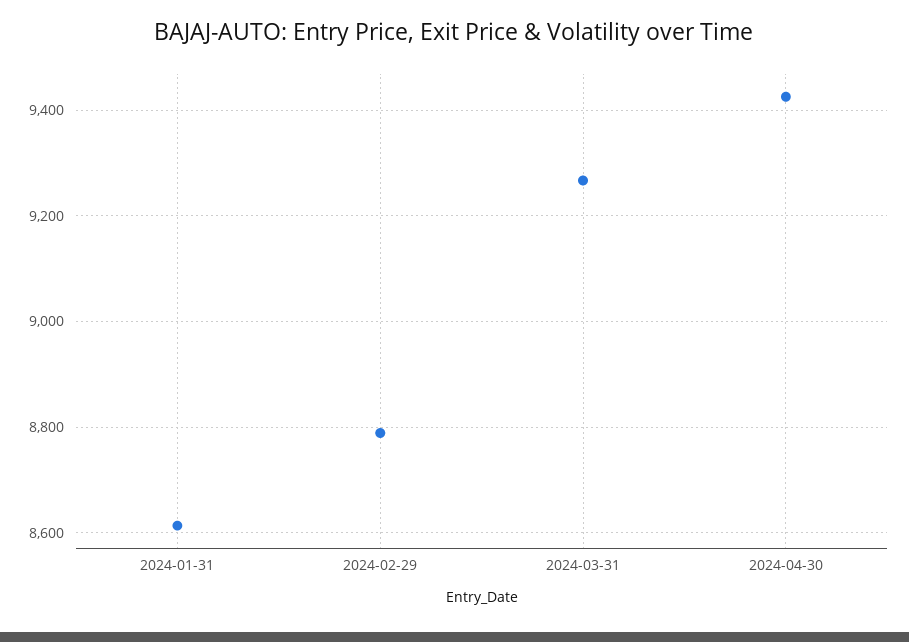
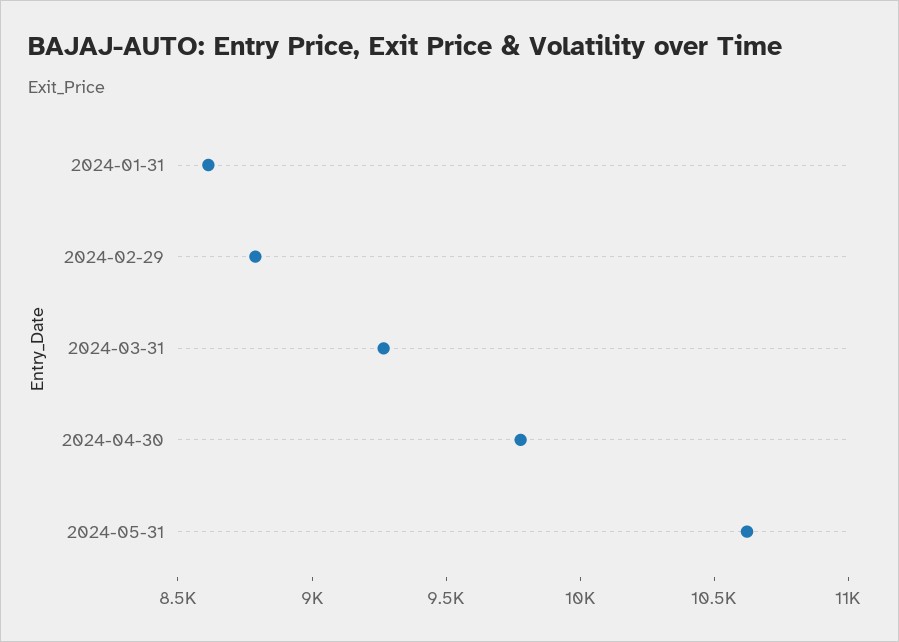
2024-04-30: 9420 -> 9800
2024-05-31: none -> 10600

